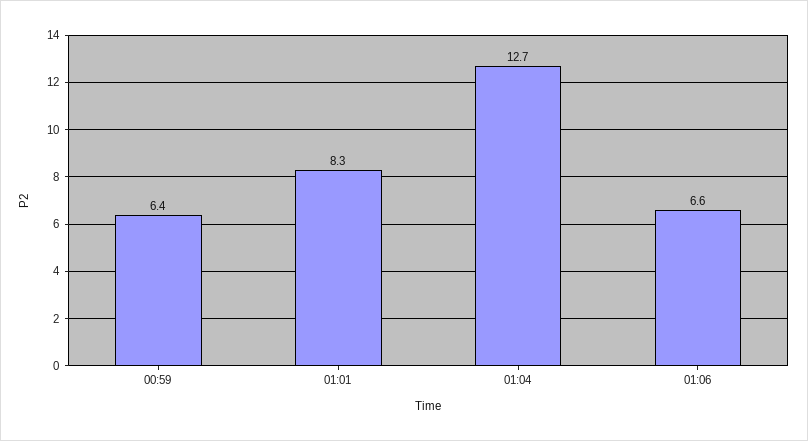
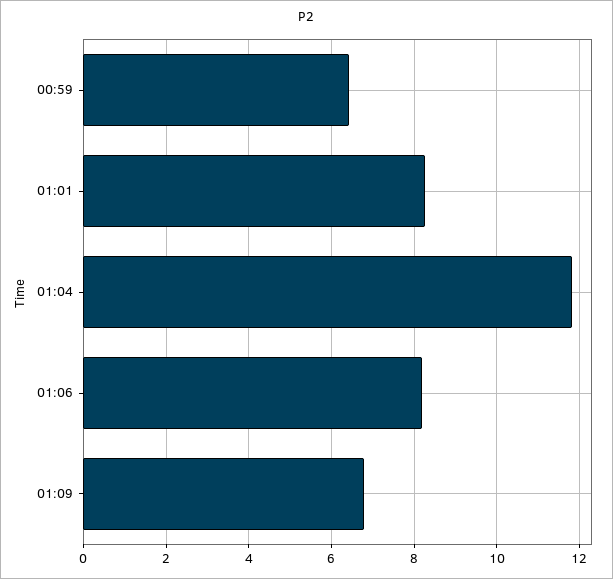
01:04: 12.7 -> 11.8
01:06: 6.6 -> 8.2
01:09: none -> 6.8

